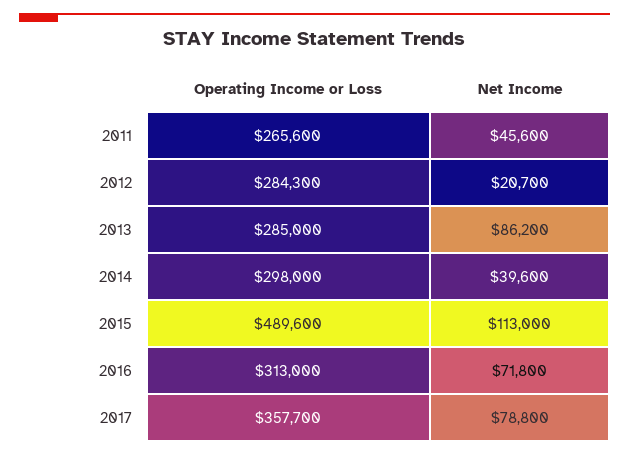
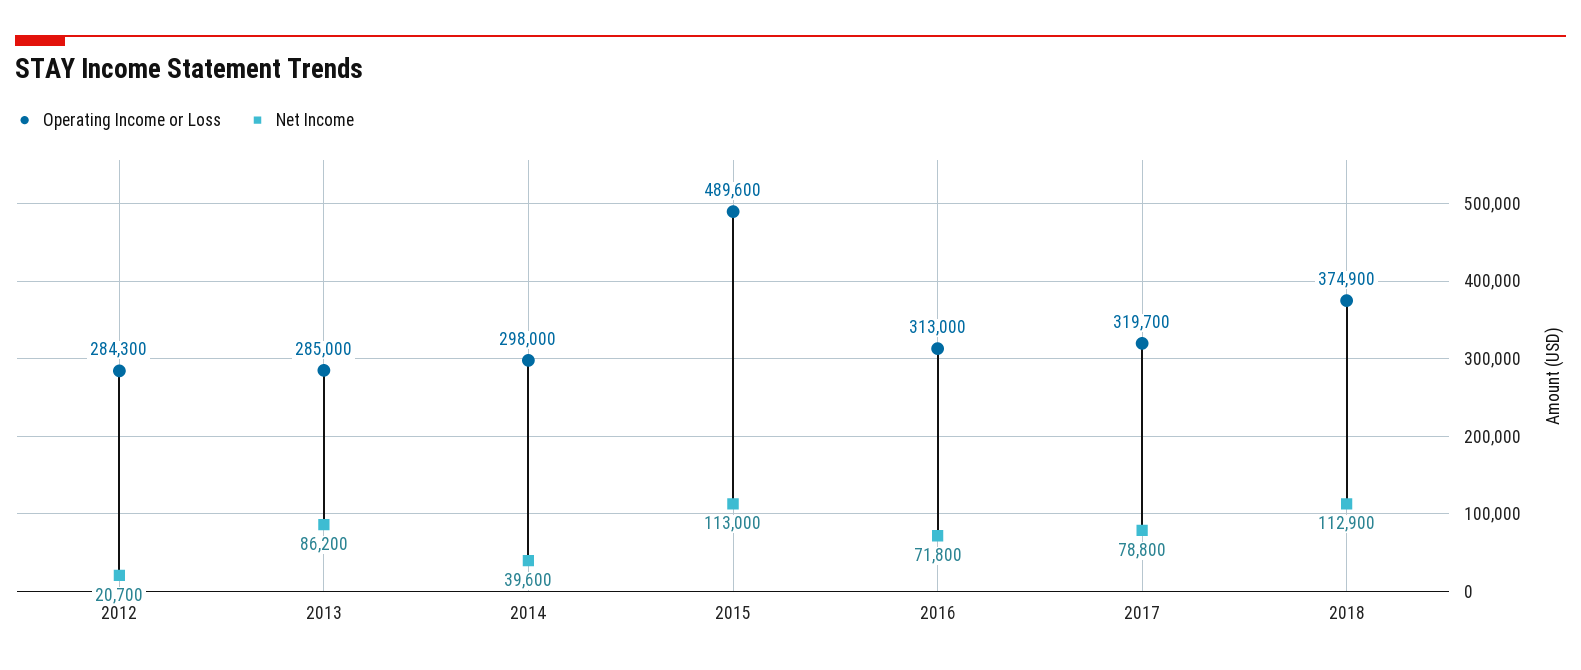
Operating Income or Loss, 2011: 265600 -> none
Net Income, 2011: 45600 -> none
Operating Income or Loss, 2017: 357700 -> 319700
Operating Income or Loss, 2018: none -> 374900
Net Income, 2018: none -> 112900

